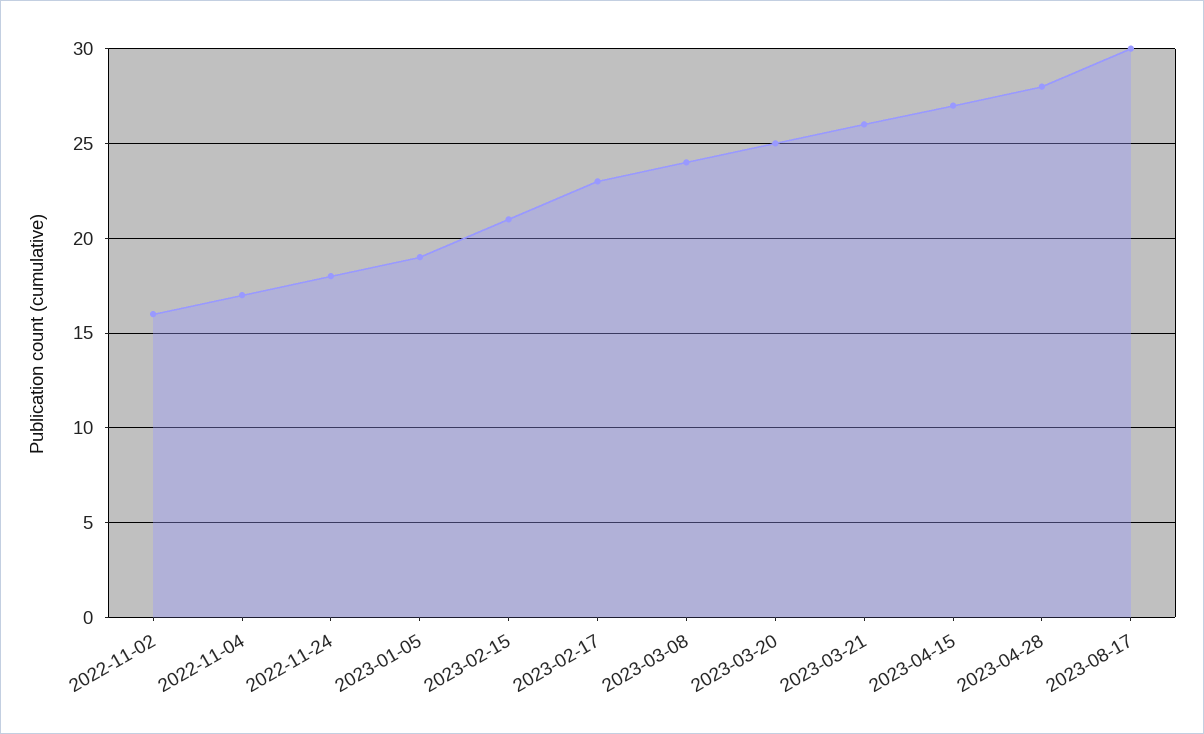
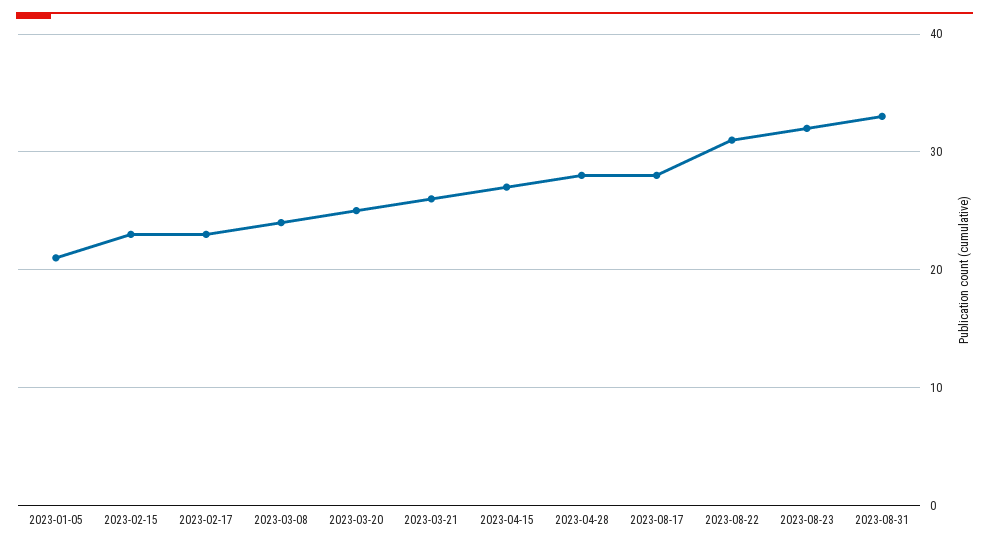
2022-11-02: 16 -> none
2022-11-04: 17 -> none
2022-11-24: 18 -> none
2023-01-05: 19 -> 21
2023-02-15: 21 -> 23
2023-08-17: 30 -> 28
2023-08-22: none -> 31
2023-08-23: none -> 32
2023-08-31: none -> 33

